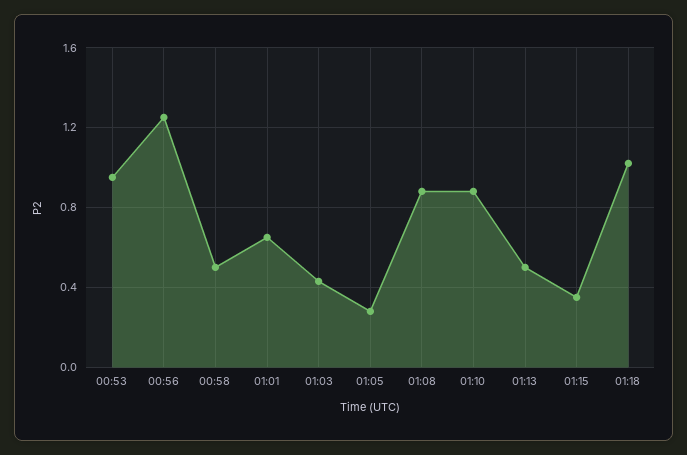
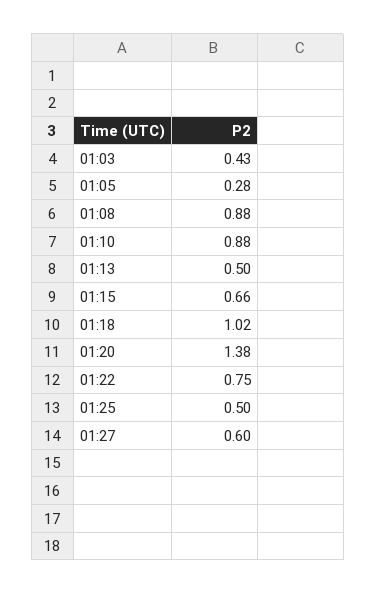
00:53: 0.95 -> none
00:56: 1.25 -> none
00:58: 0.5 -> none
01:01: 0.65 -> none
01:15: 0.35 -> 0.66
01:20: none -> 1.38
01:22: none -> 0.75
01:25: none -> 0.5
01:27: none -> 0.6

